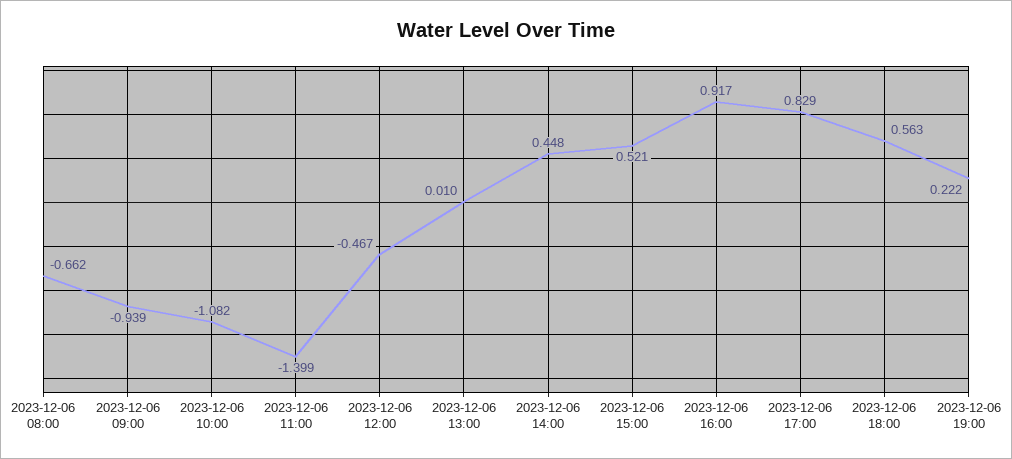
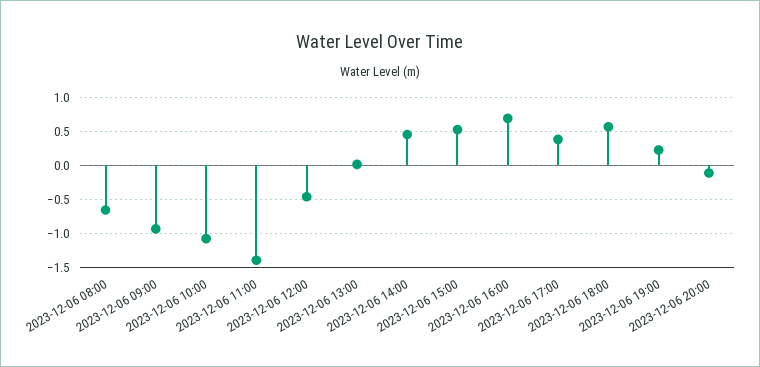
2023-12-06 16:00: 0.917 -> 0.7
2023-12-06 17:00: 0.829 -> 0.4
2023-12-06 20:00: none -> -0.1

